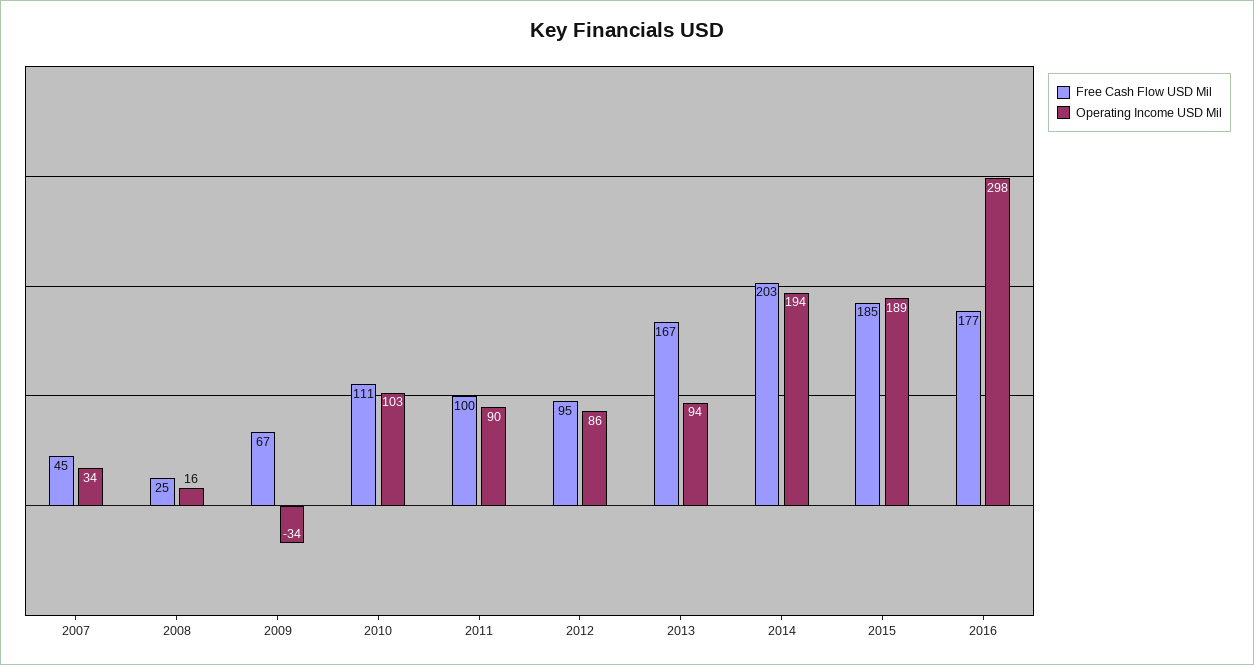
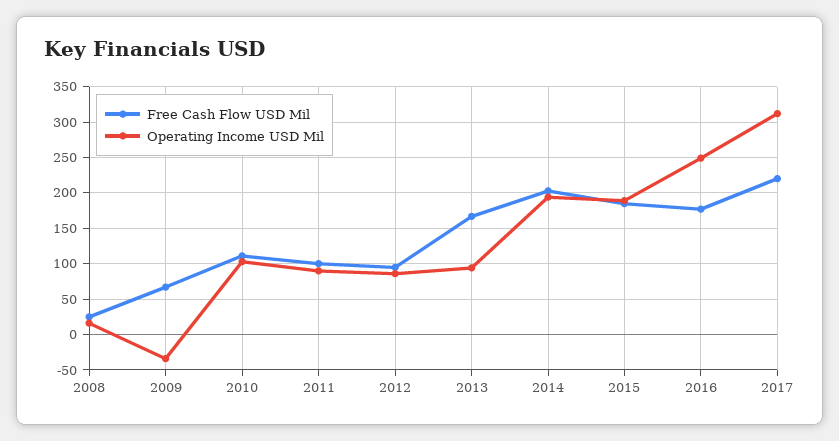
Free Cash Flow USD Mil, 2007: 45 -> none
Operating Income USD Mil, 2007: 34 -> none
Operating Income USD Mil, 2016: 298 -> 250
Free Cash Flow USD Mil, 2017: none -> 220
Operating Income USD Mil, 2017: none -> 310

